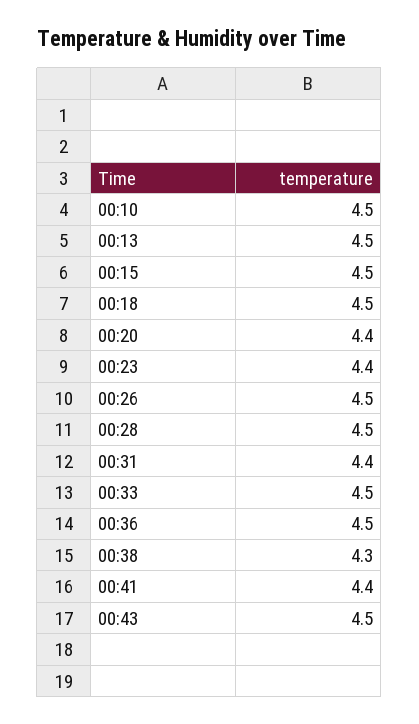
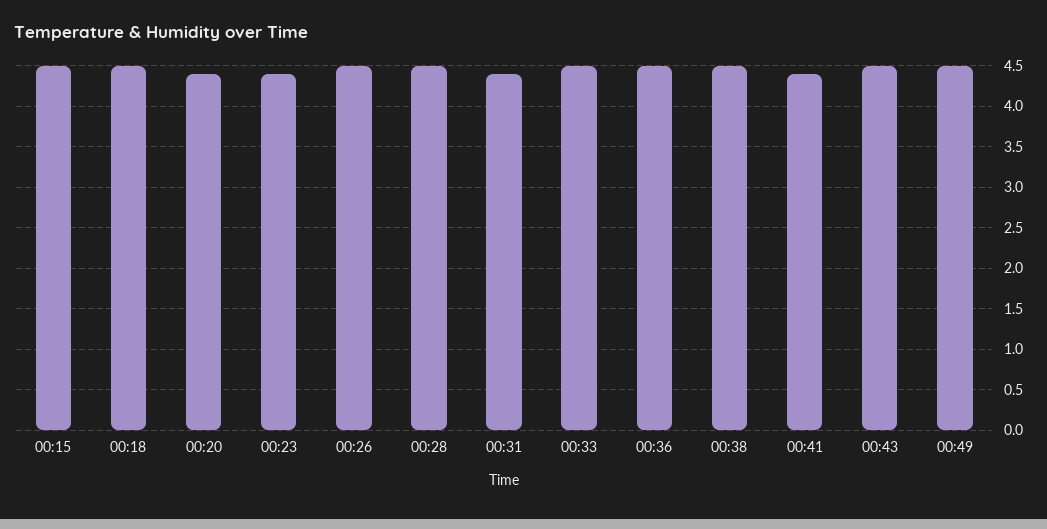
00:10: 4.5 -> none
00:13: 4.5 -> none
00:38: 4.3 -> 4.5
00:49: none -> 4.5

